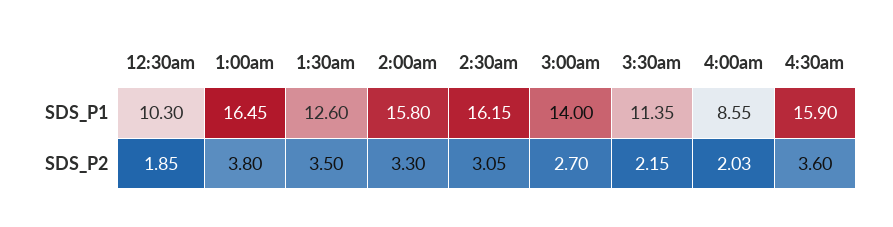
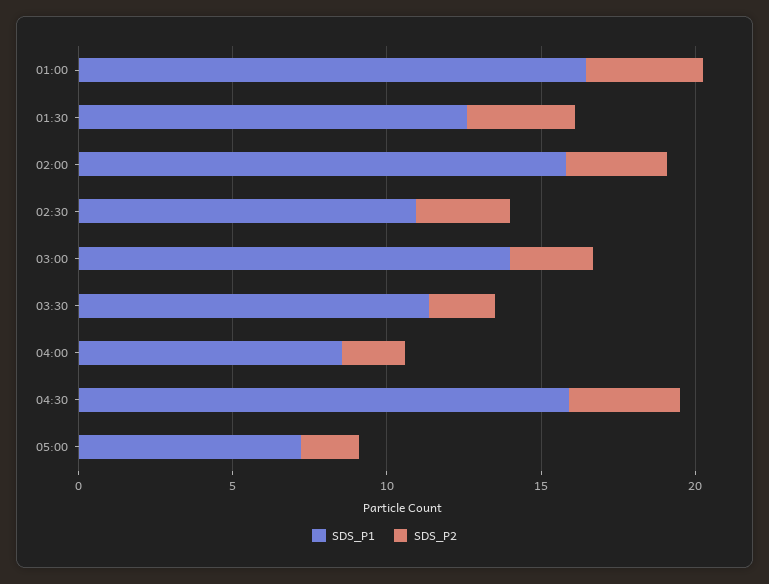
SDS_P1, 12:30am: 10.3 -> none
SDS_P1, 2:30am: 16.15 -> 11
SDS_P2, 12:30am: 1.85 -> none
SDS_P1, 05:00: none -> 7
SDS_P2, 05:00: none -> 2

